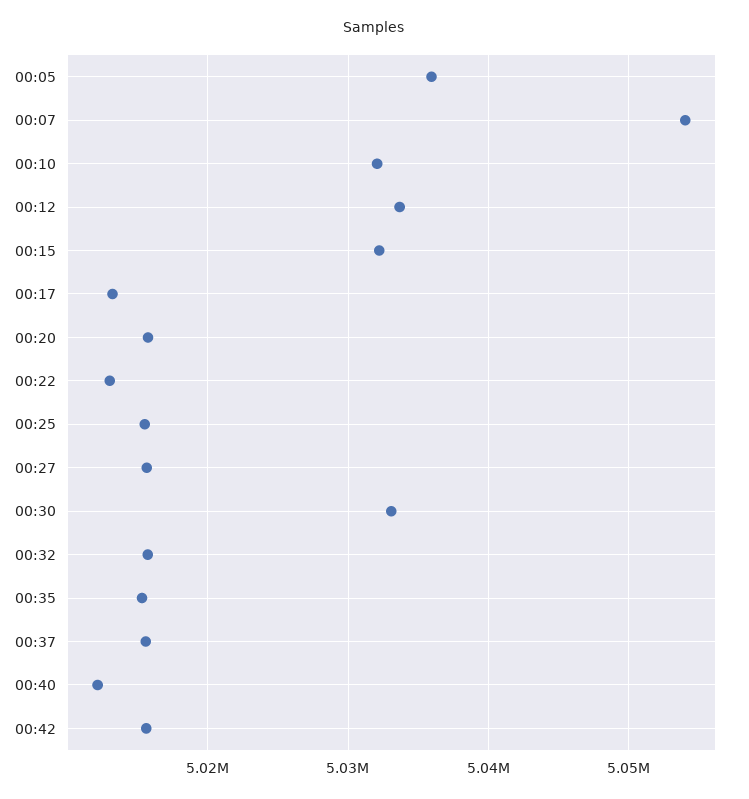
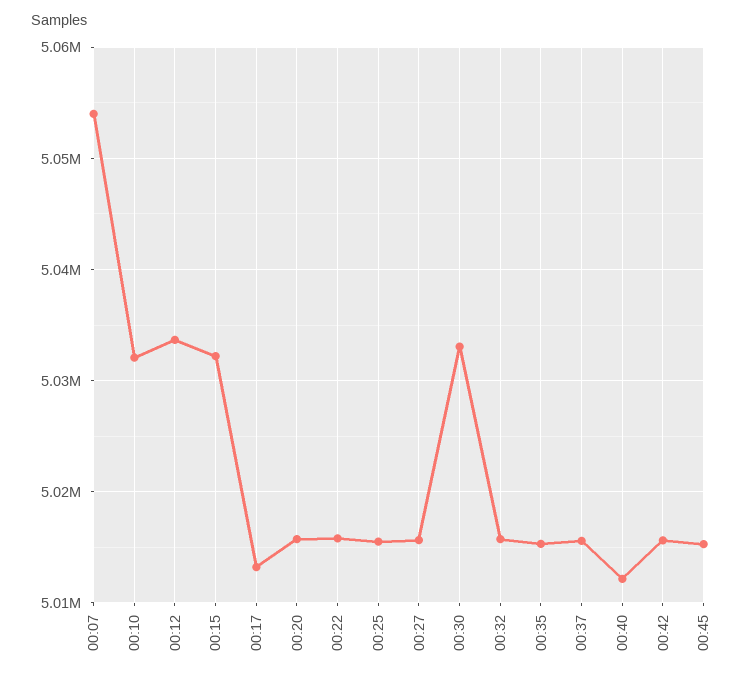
00:05: 5036000 -> none
00:22: 5013000 -> 5016000
00:45: none -> 5015000

